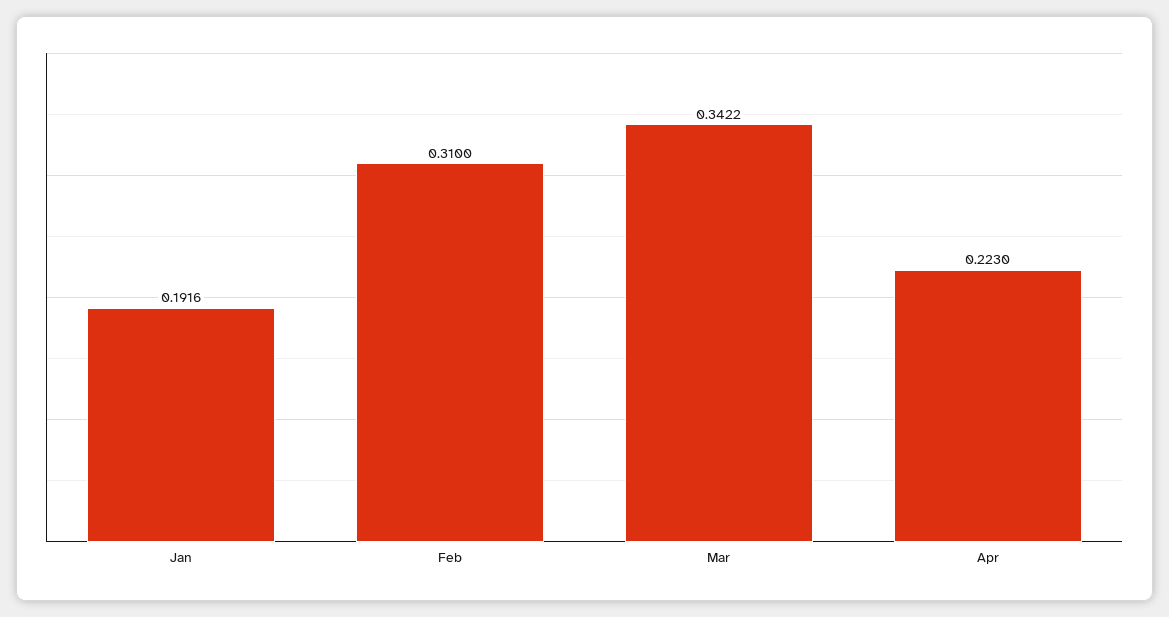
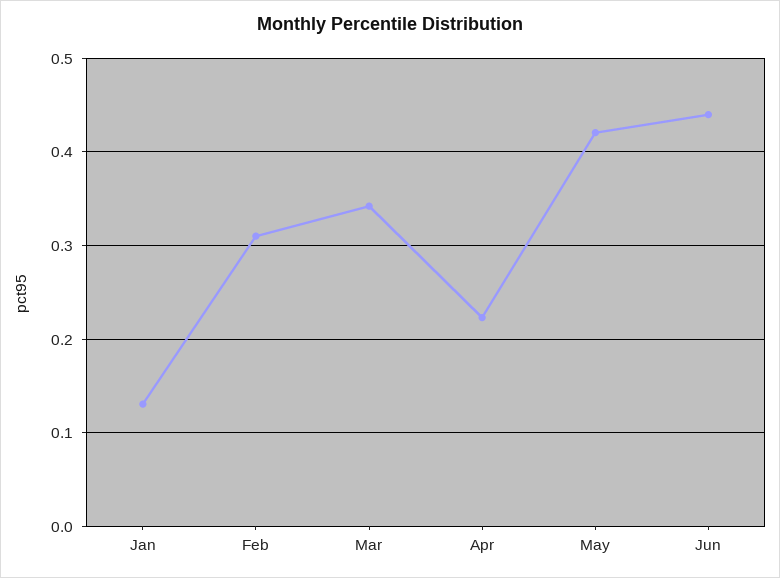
Jan: 0.1916 -> 0.13
May: none -> 0.42
Jun: none -> 0.44

